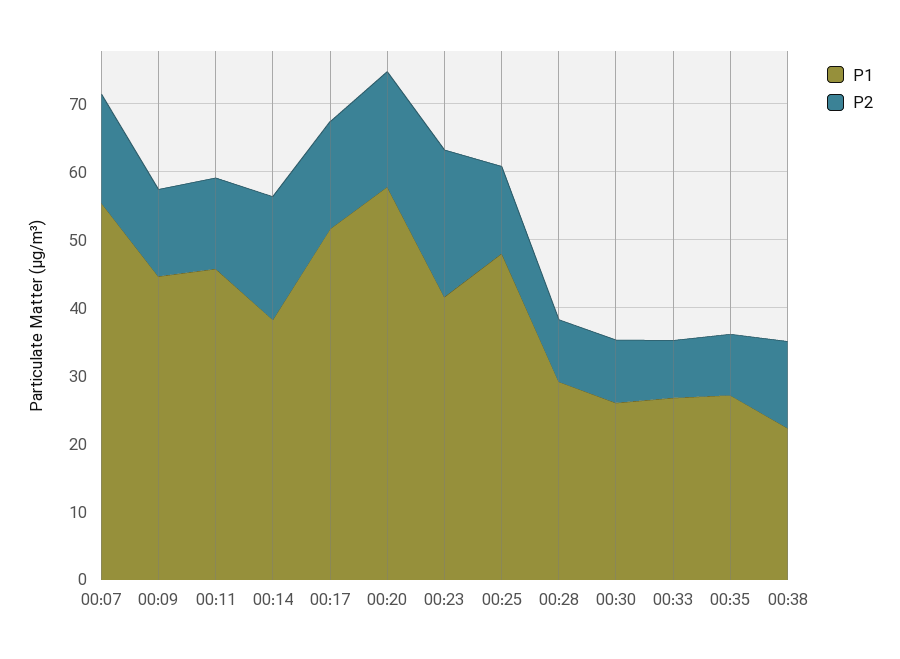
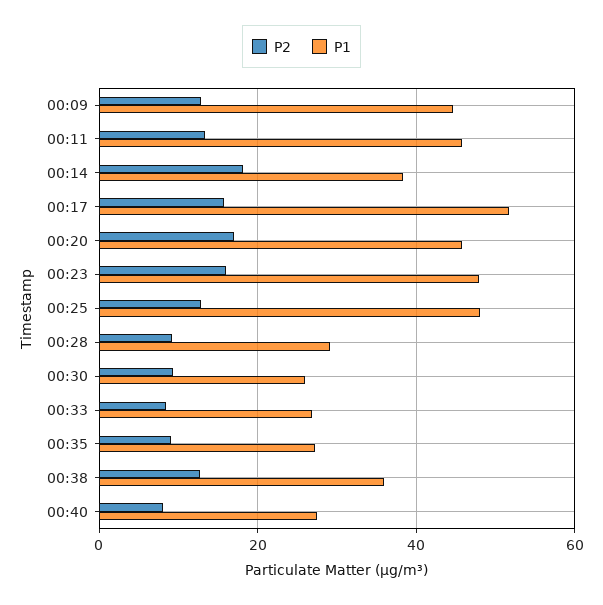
P1, 00:07: 56 -> none
P2, 00:07: 16 -> none
P1, 00:20: 58 -> 46
P1, 00:23: 42 -> 48
P2, 00:23: 22 -> 16
P1, 00:38: 22 -> 36
P2, 00:40: none -> 8
P1, 00:40: none -> 28

